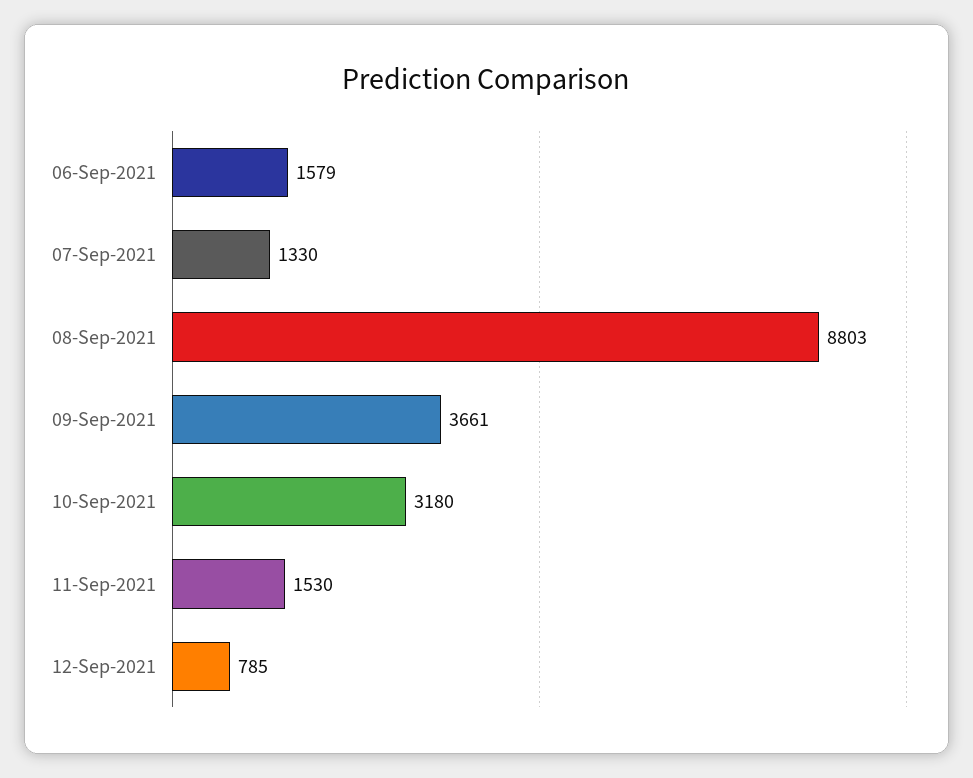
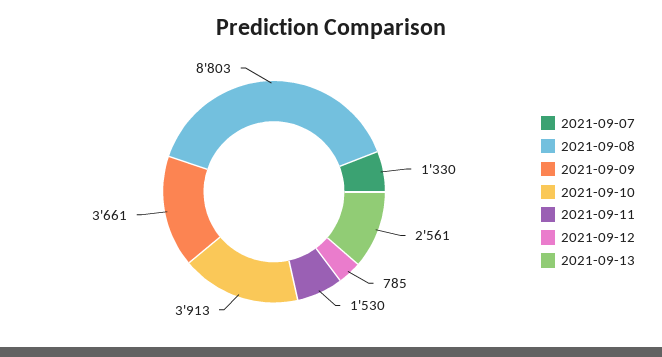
06-Sep-2021: 1579 -> none
10-Sep-2021: 3180 -> 3913
2021-09-13: none -> 2561

